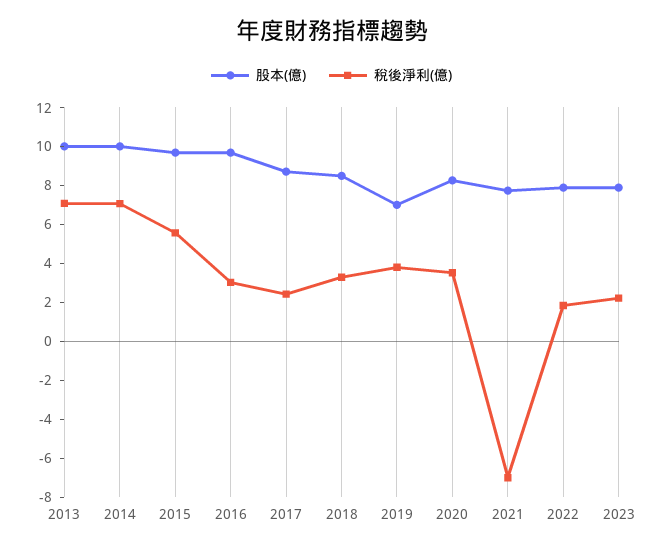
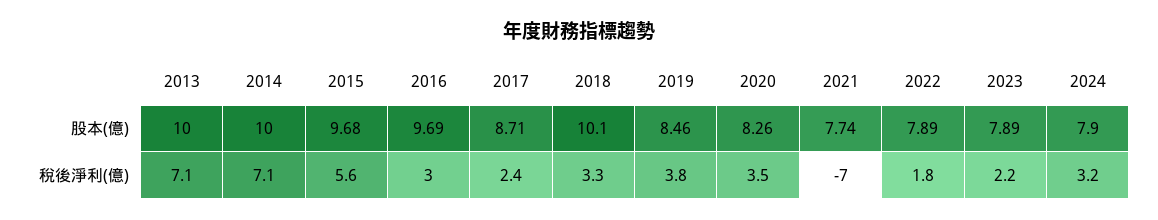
股本(億), 2018: 8.5 -> 10.1
股本(億), 2019: 7 -> 8.46
股本(億), 2024: none -> 7.9
稅後淨利(億), 2024: none -> 3.2

